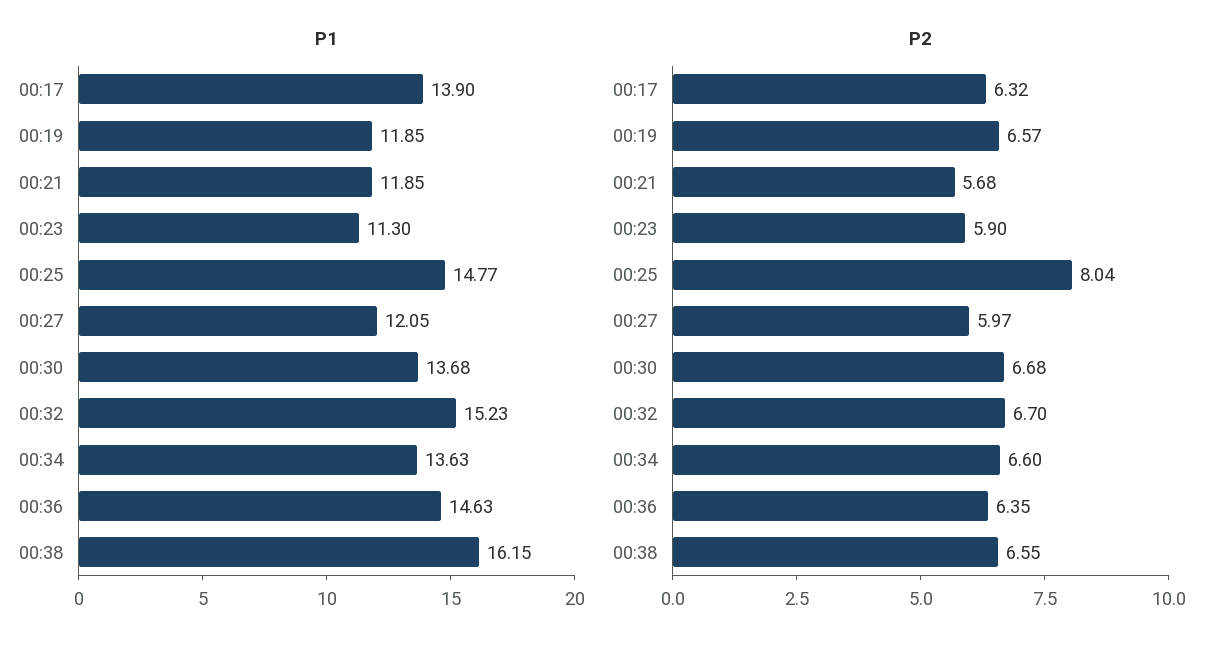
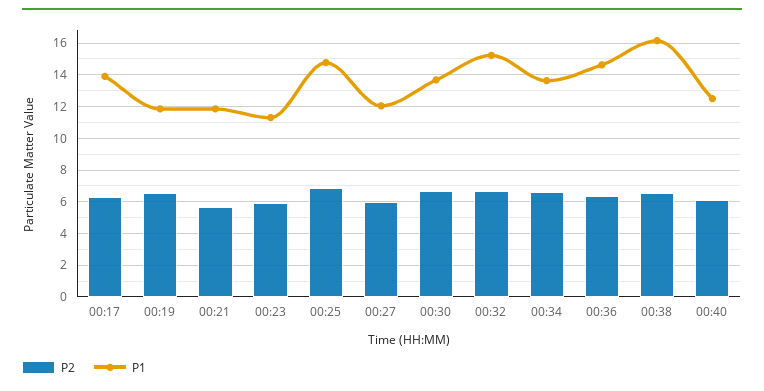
P2, 00:25: 8.04 -> 7
P2, 00:40: none -> 6
P1, 00:40: none -> 12.5

